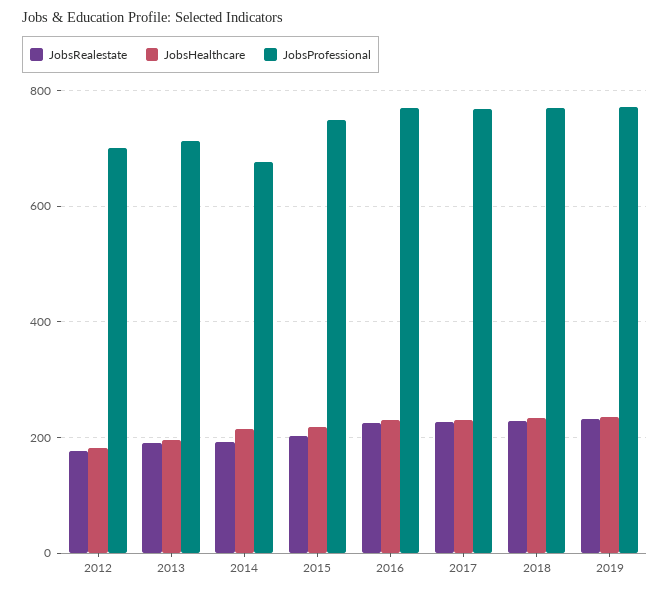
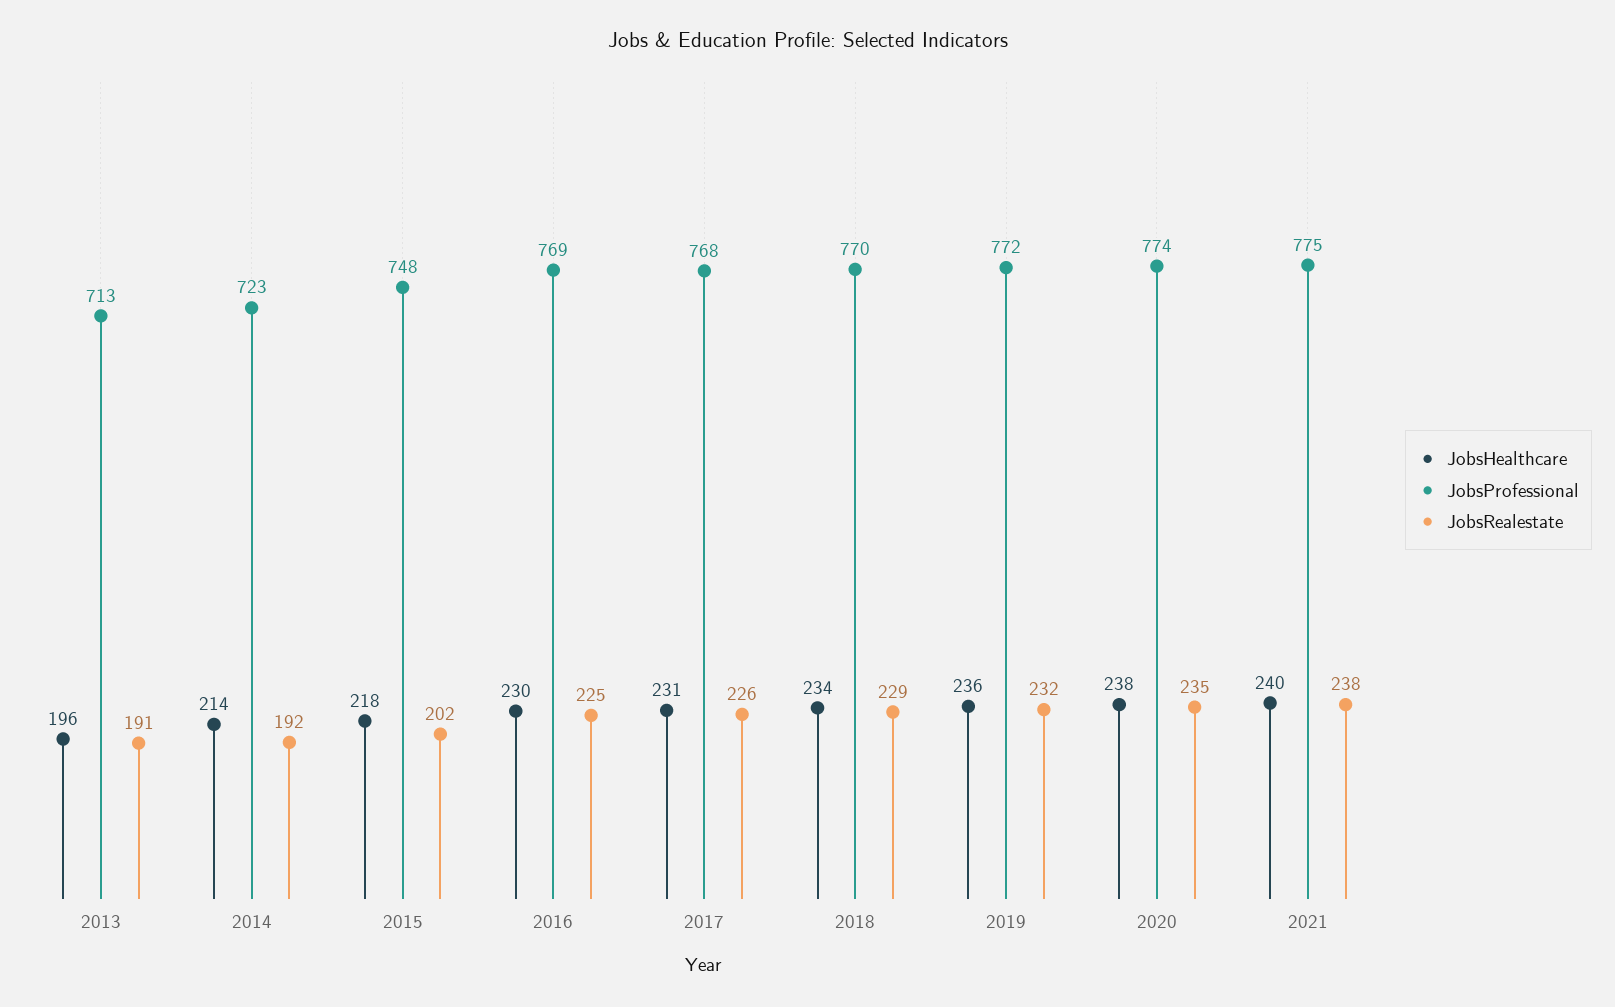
JobsRealestate, 2012: 180 -> none
JobsHealthcare, 2012: 180 -> none
JobsProfessional, 2012: 700 -> none
JobsProfessional, 2014: 680 -> 723
JobsHealthcare, 2020: none -> 238
JobsProfessional, 2020: none -> 774
JobsRealestate, 2020: none -> 235
JobsHealthcare, 2021: none -> 240
JobsProfessional, 2021: none -> 775
JobsRealestate, 2021: none -> 238

